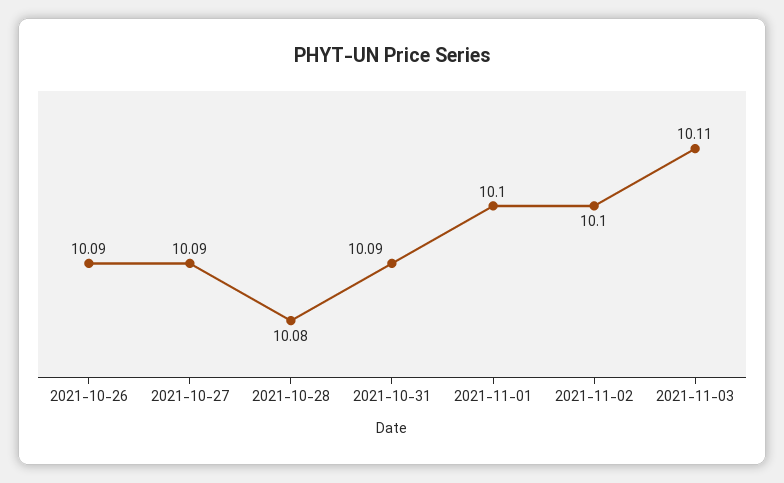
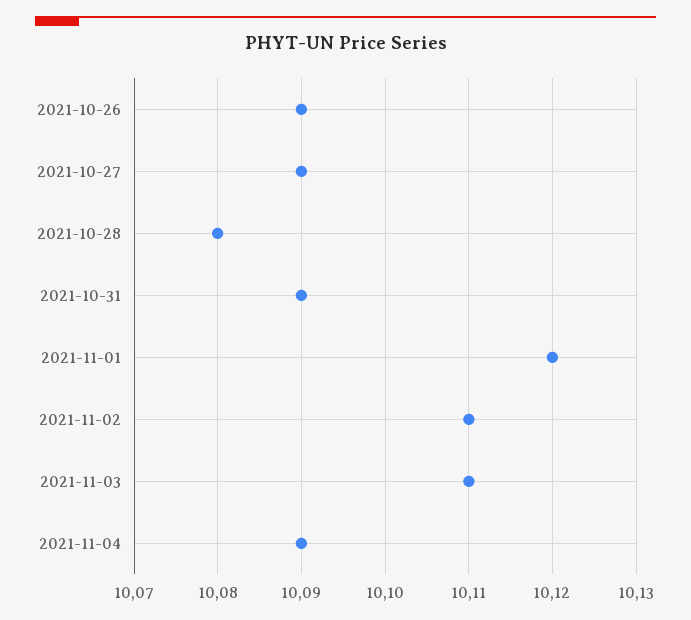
2021-11-01: 10.1 -> 10.12
2021-11-02: 10.1 -> 10.11
2021-11-04: none -> 10.09

